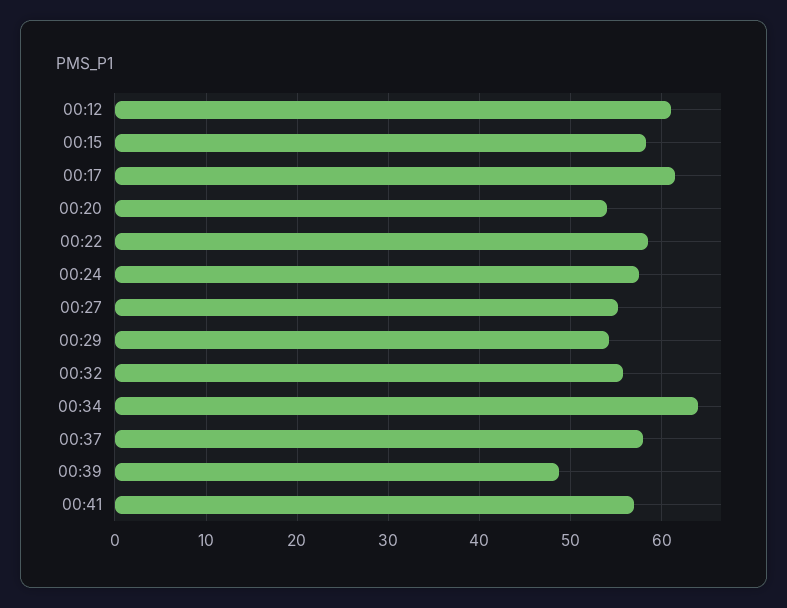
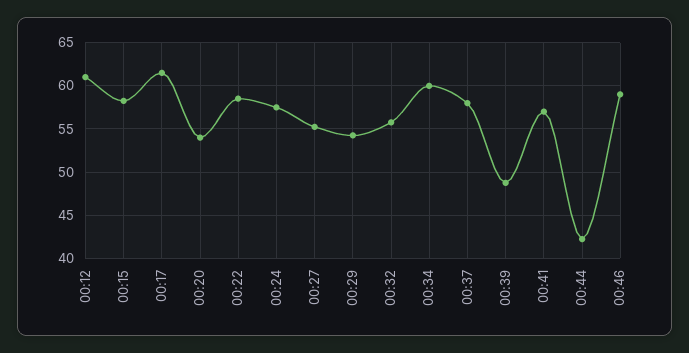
00:34: 64 -> 60
00:44: none -> 42
00:46: none -> 59

